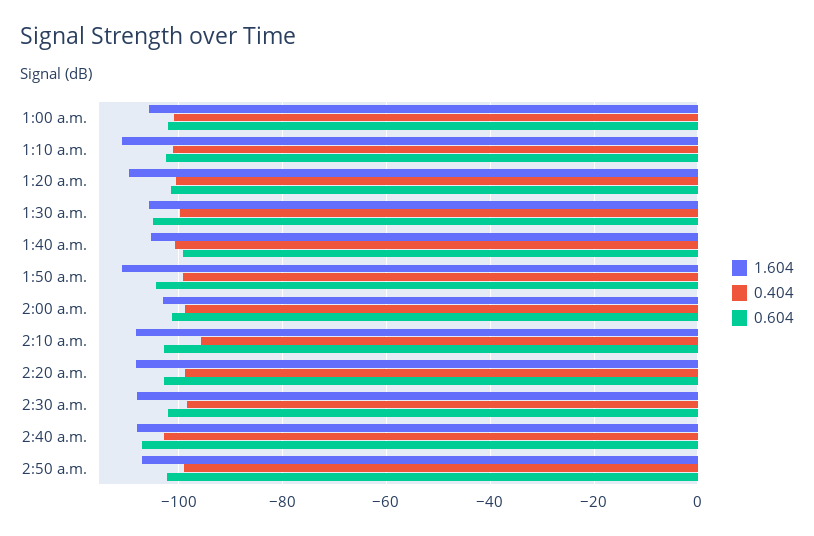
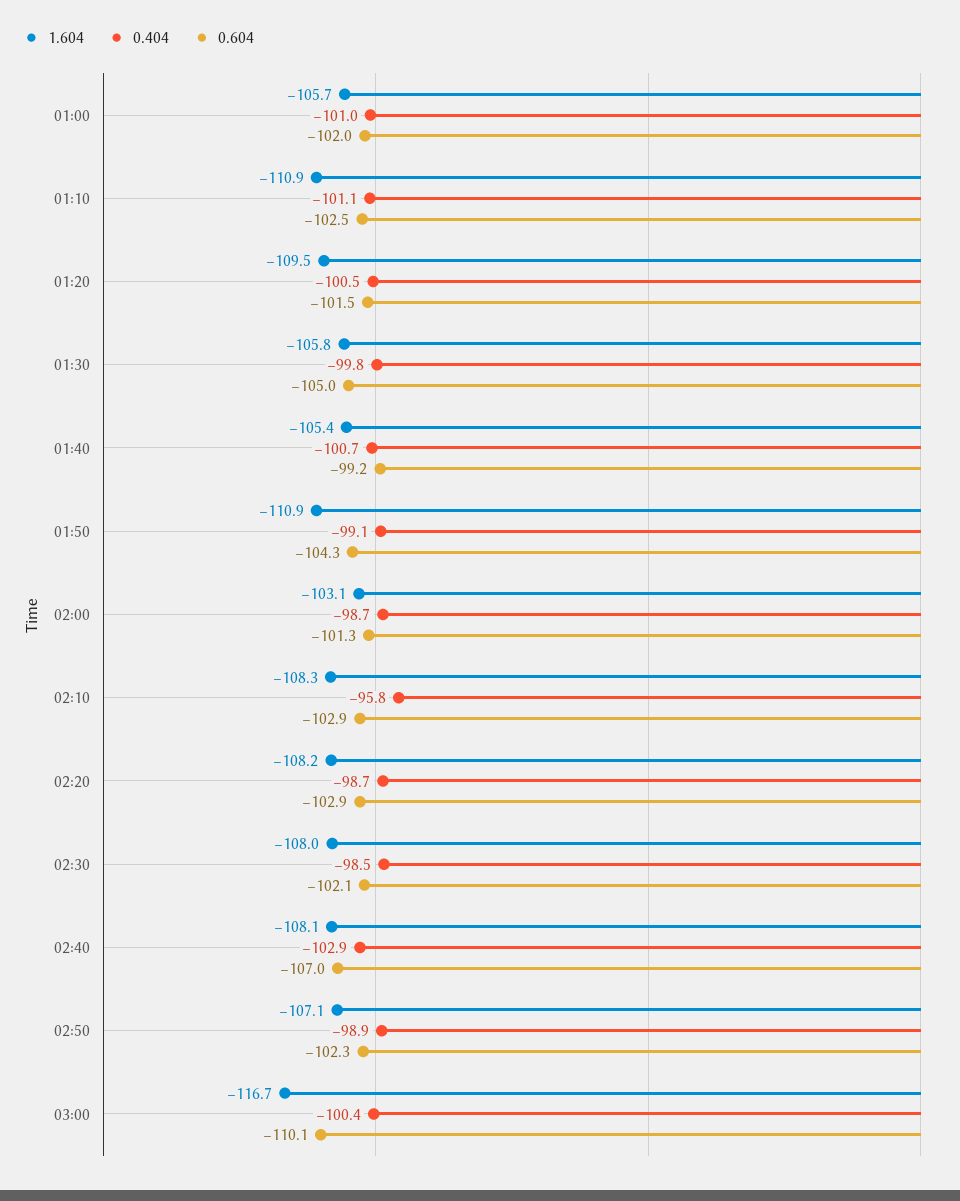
1.604, 03:00: none -> -116.7
0.404, 03:00: none -> -100.4
0.604, 03:00: none -> -110.1

